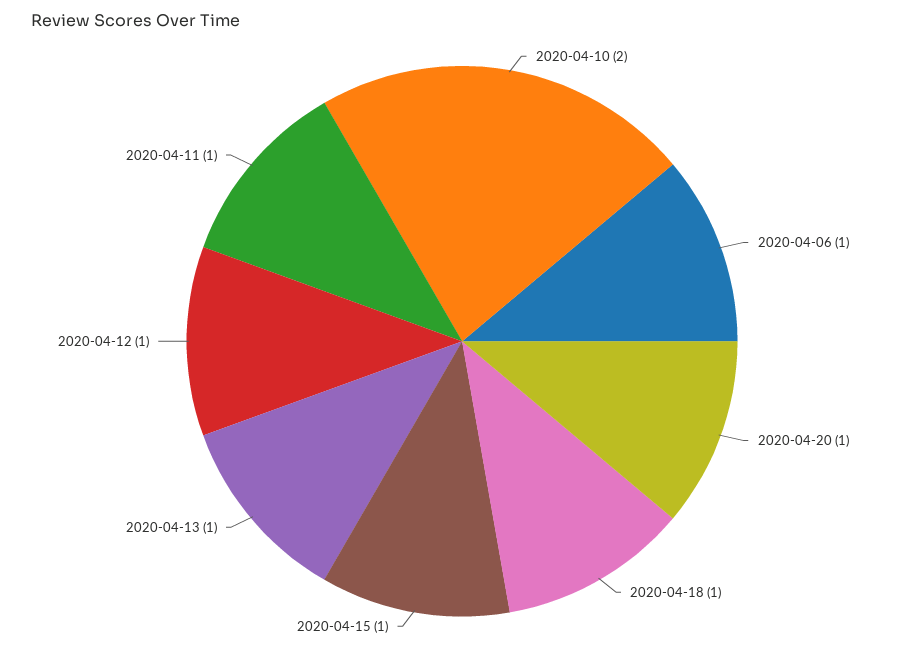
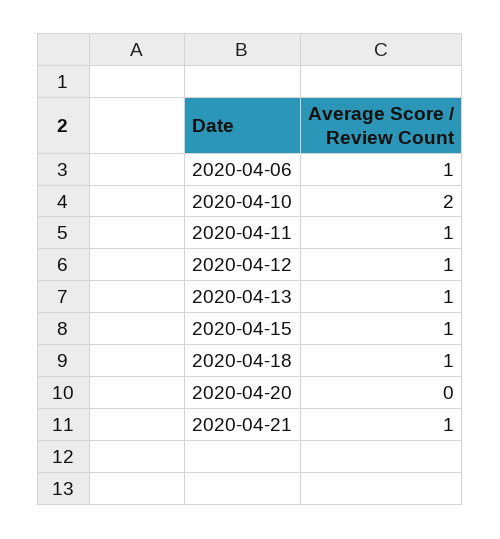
2020-04-20: 1 -> 0
2020-04-21: none -> 1

